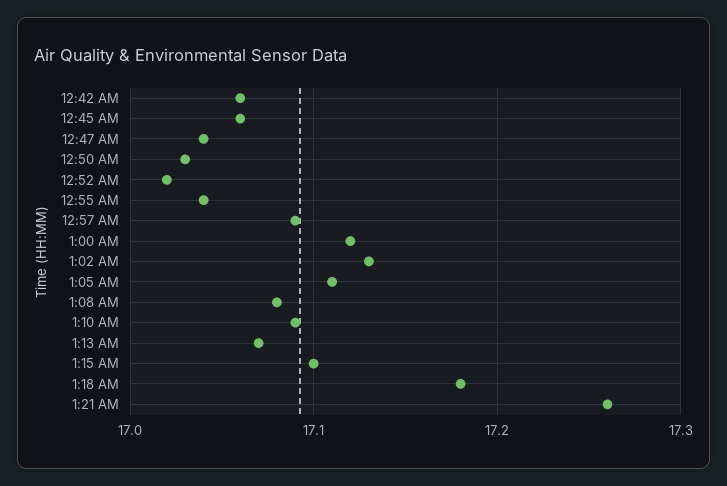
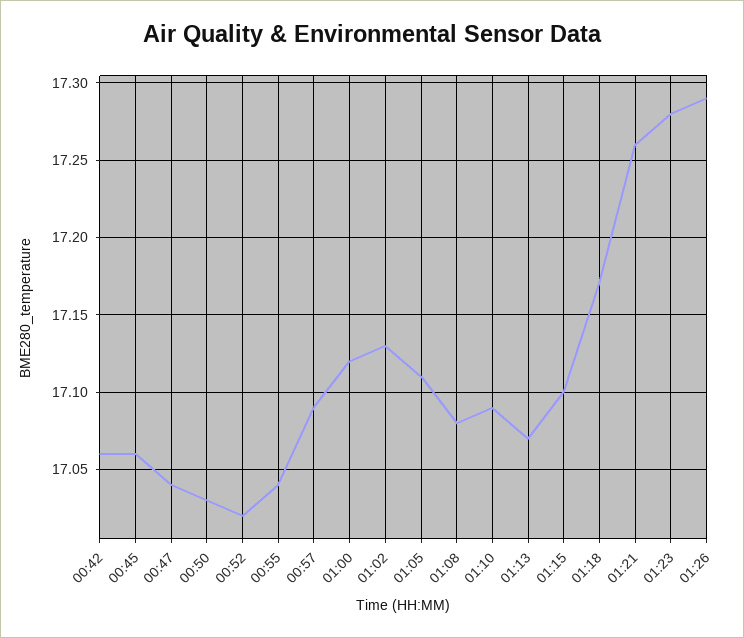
1:18 AM: 17.18 -> 17.17
01:23: none -> 17.28
01:26: none -> 17.29

